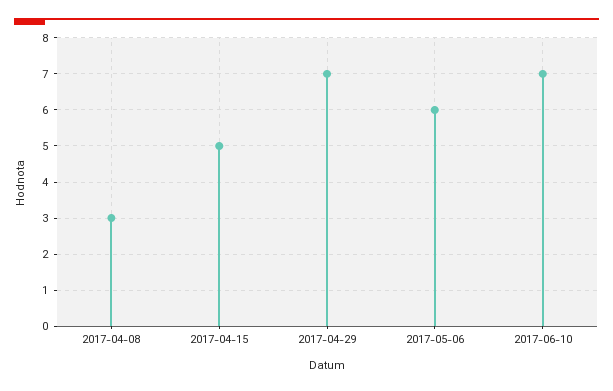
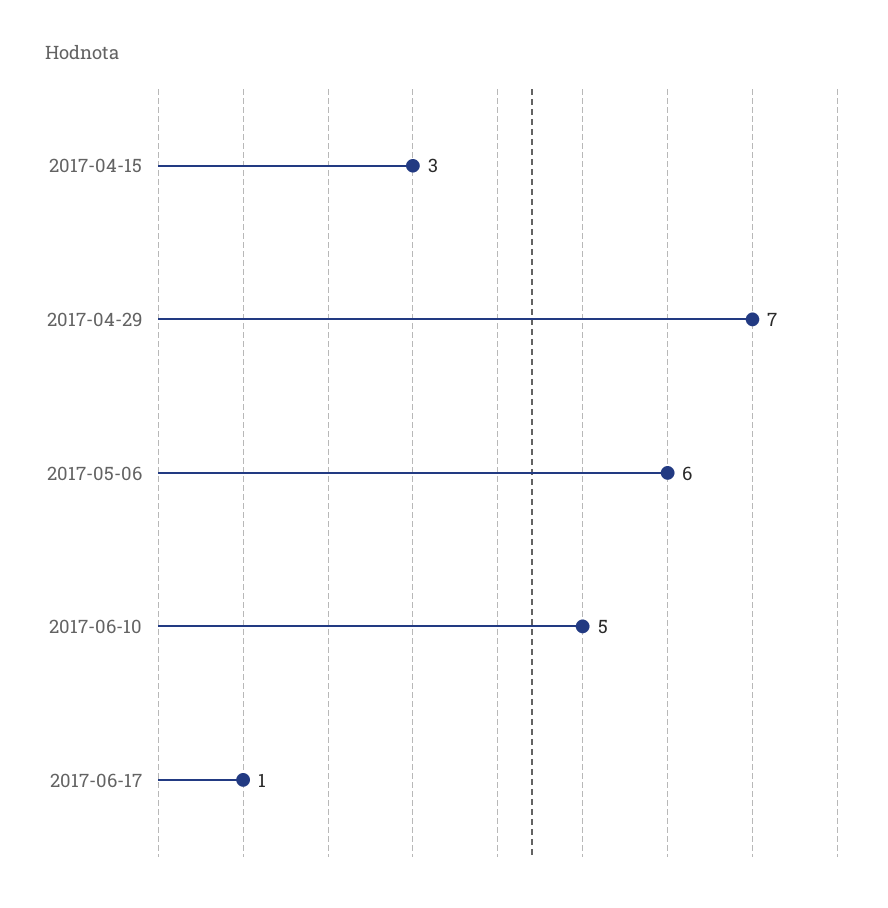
2017-04-08: 3 -> none
2017-04-15: 5 -> 3
2017-06-10: 7 -> 5
2017-06-17: none -> 1

